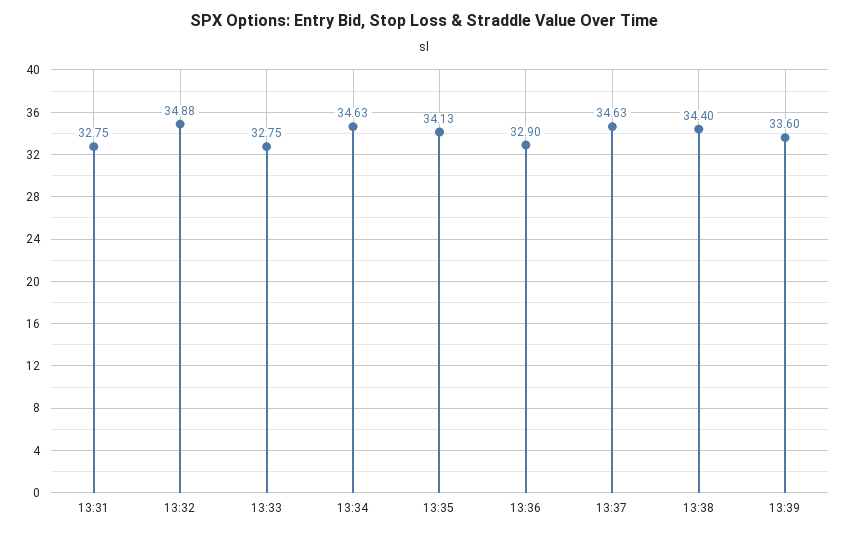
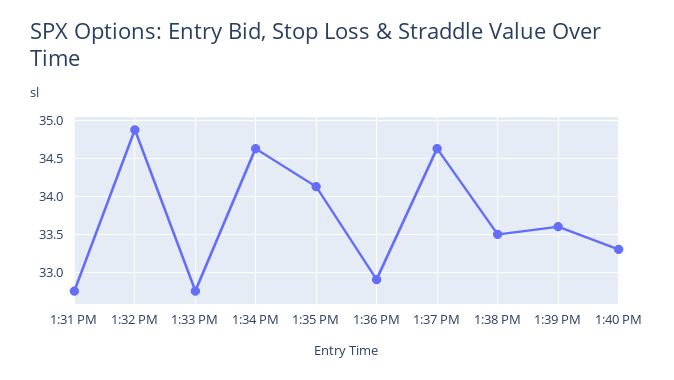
13:38: 34.4 -> 33.5
1:40 PM: none -> 33.3

